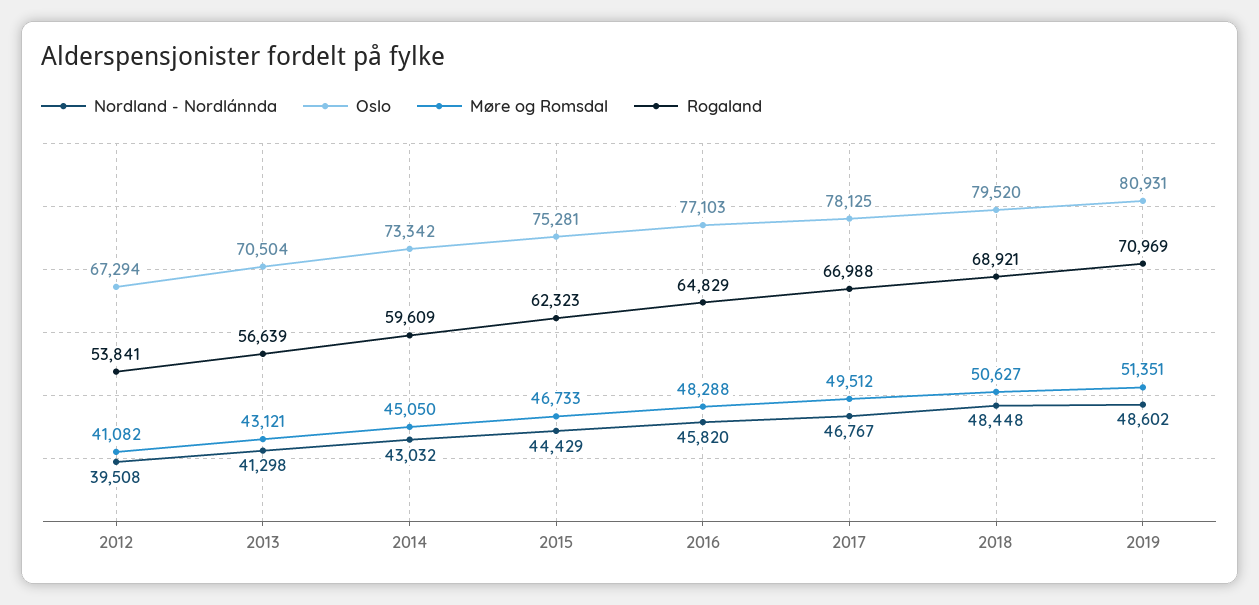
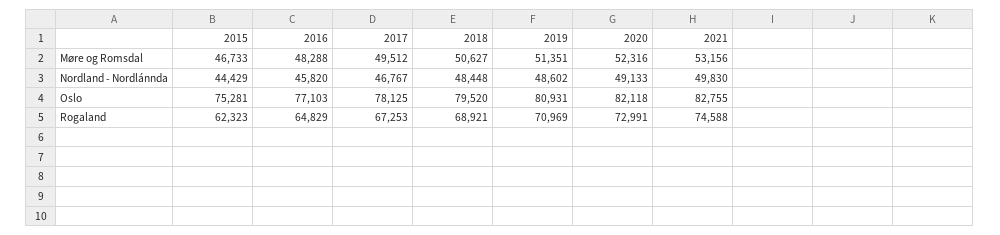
Nordland - Nordlánnda, 2012: 39508 -> none
Oslo, 2012: 67294 -> none
Møre og Romsdal, 2012: 41082 -> none
Rogaland, 2012: 53841 -> none
Nordland - Nordlánnda, 2013: 41298 -> none
Oslo, 2013: 70504 -> none
Møre og Romsdal, 2013: 43121 -> none
Rogaland, 2013: 56639 -> none
Nordland - Nordlánnda, 2014: 43032 -> none
Oslo, 2014: 73342 -> none
Møre og Romsdal, 2014: 45050 -> none
Rogaland, 2014: 59609 -> none
Rogaland, 2017: 66988 -> 67253
Møre og Romsdal, 2020: none -> 52316
Møre og Romsdal, 2021: none -> 53156
Nordland - Nordlánnda, 2020: none -> 49133
Nordland - Nordlánnda, 2021: none -> 49830
Oslo, 2020: none -> 82118
Oslo, 2021: none -> 82755
Rogaland, 2020: none -> 72991
Rogaland, 2021: none -> 74588

